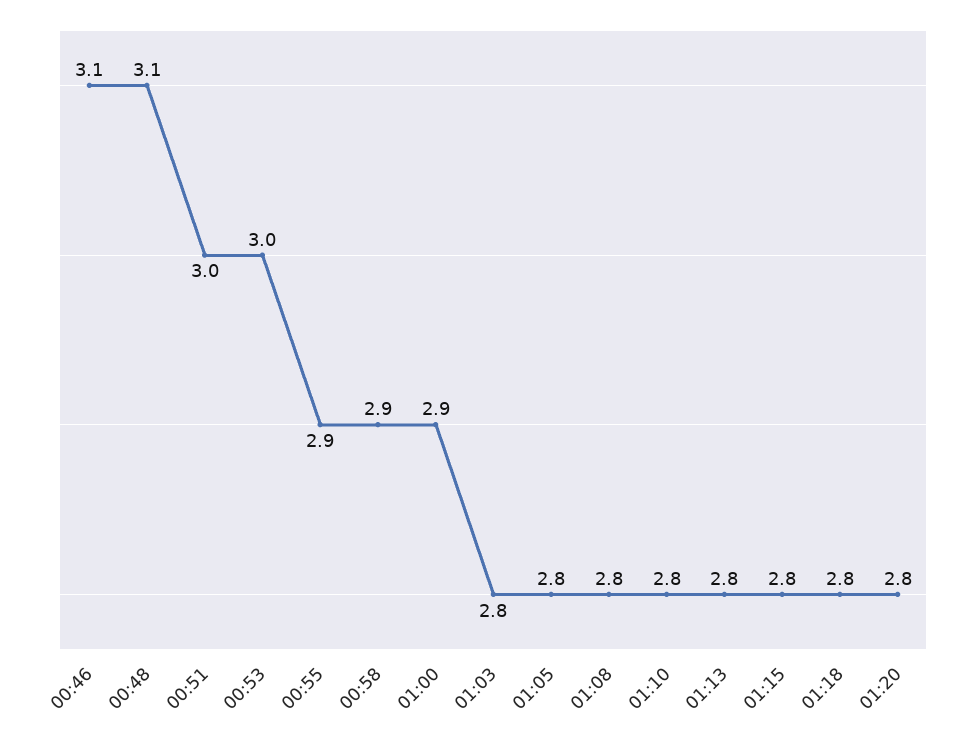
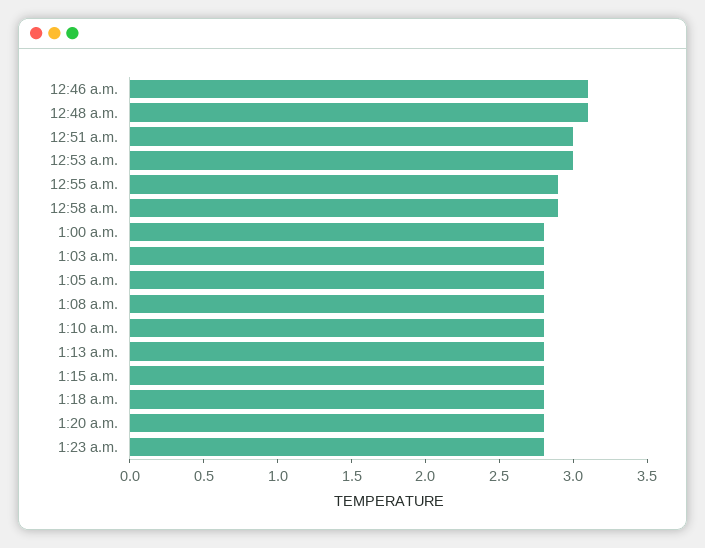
01:00: 2.9 -> 2.8
1:23 a.m.: none -> 2.8

